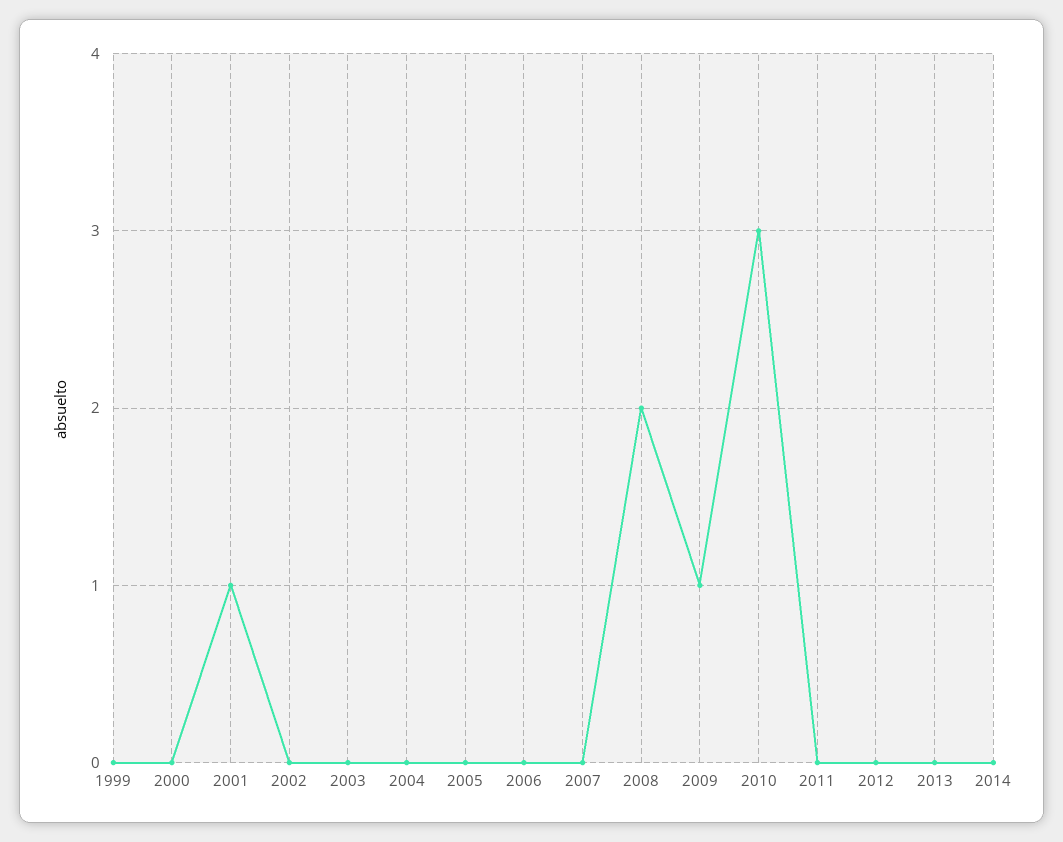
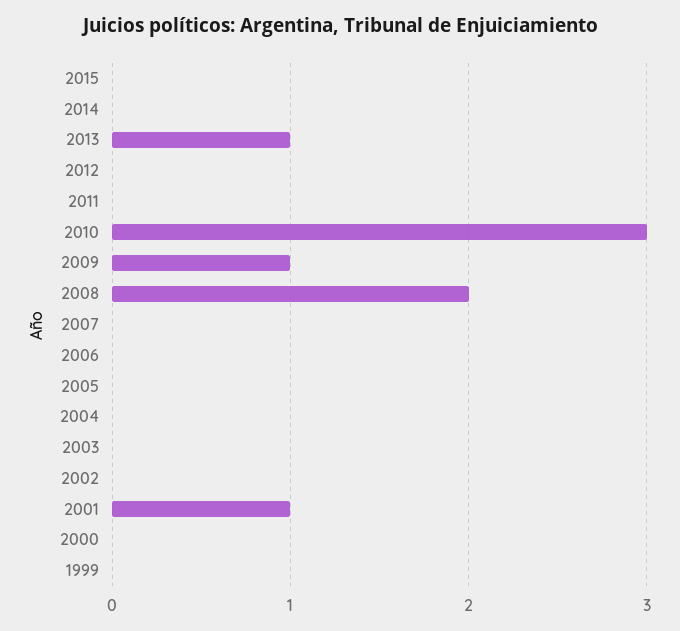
2013: 0 -> 1
2015: none -> 0

